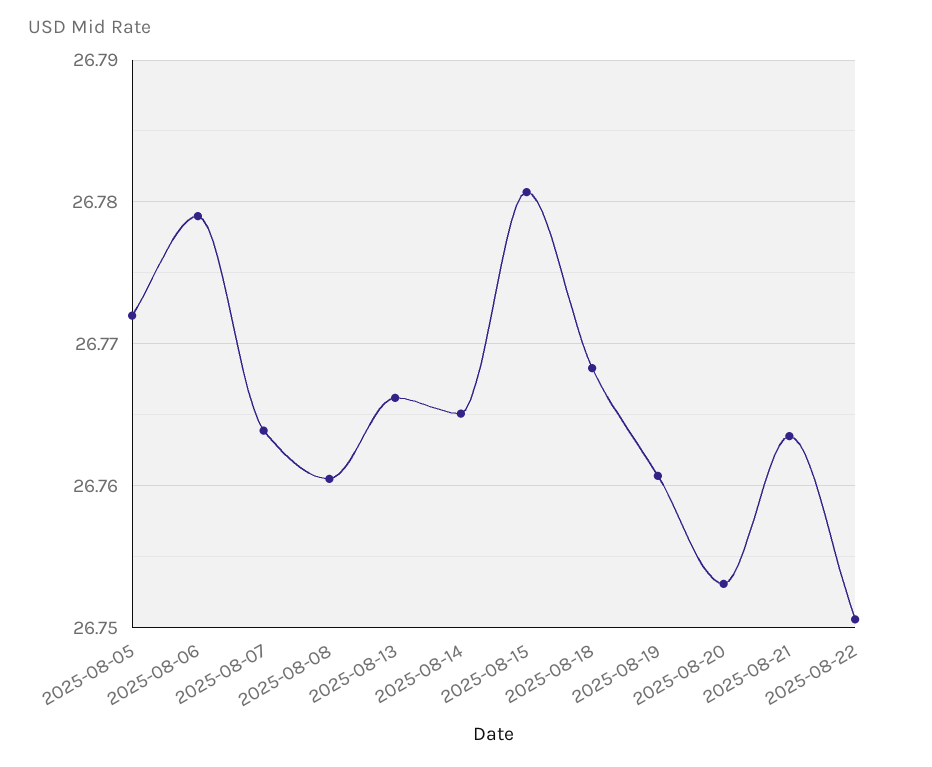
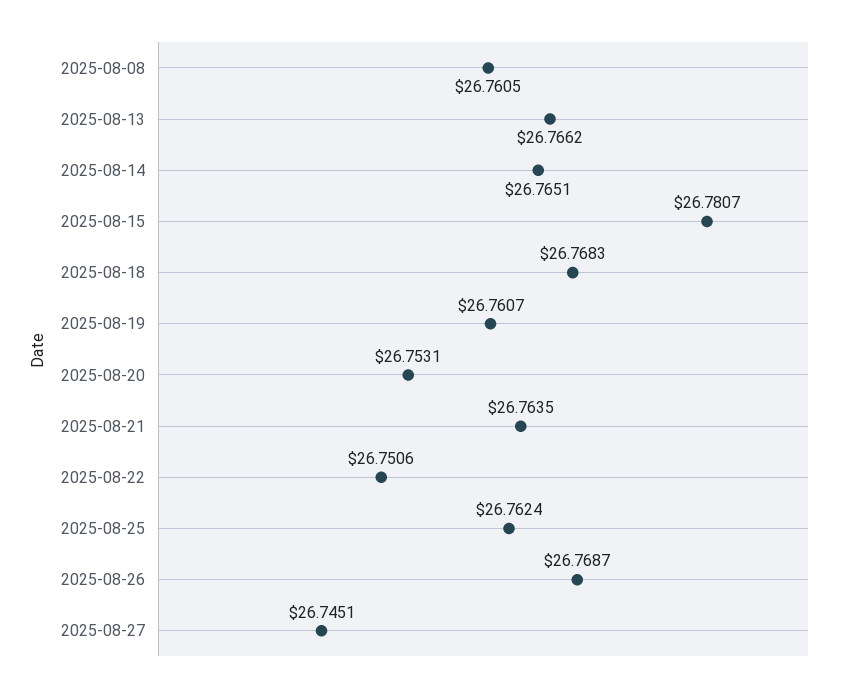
2025-08-05: 26.772 -> none
2025-08-06: 26.779 -> none
2025-08-07: 26.764 -> none
2025-08-25: none -> 26.7624
2025-08-26: none -> 26.7687
2025-08-27: none -> 26.7451

